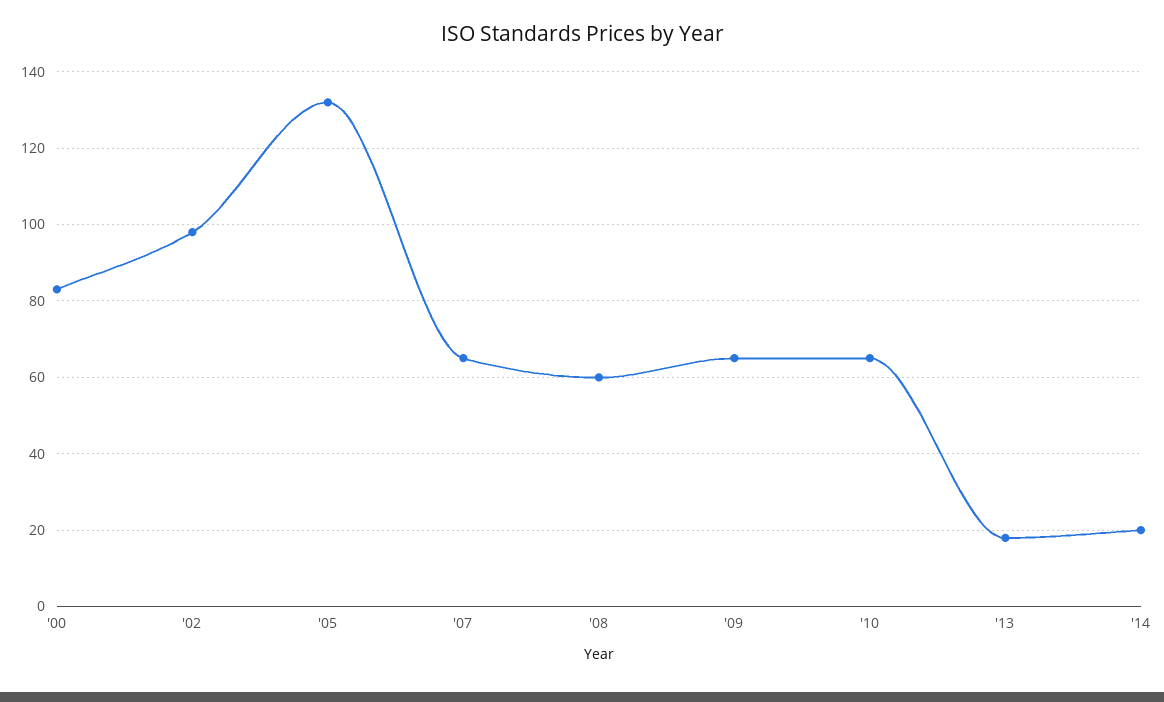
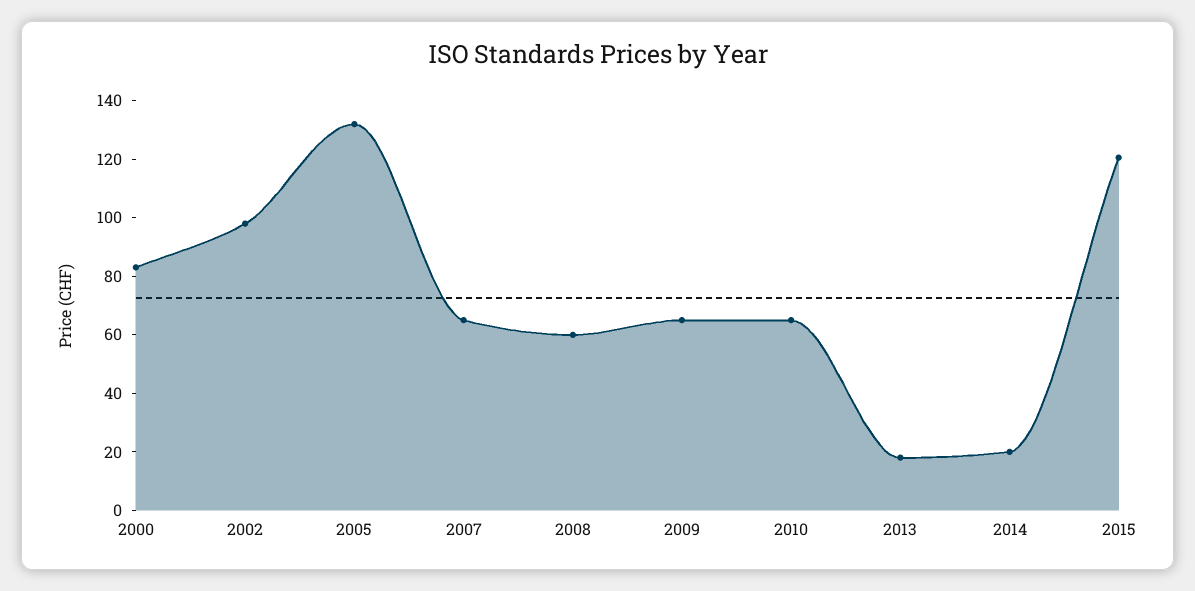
2015: none -> 120

